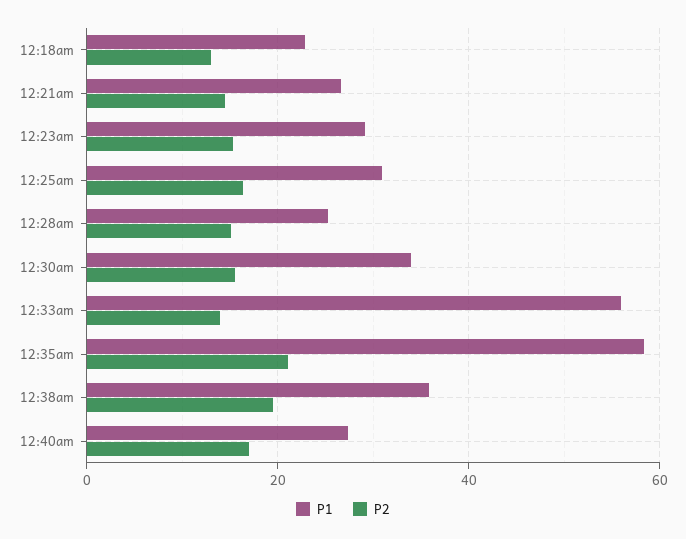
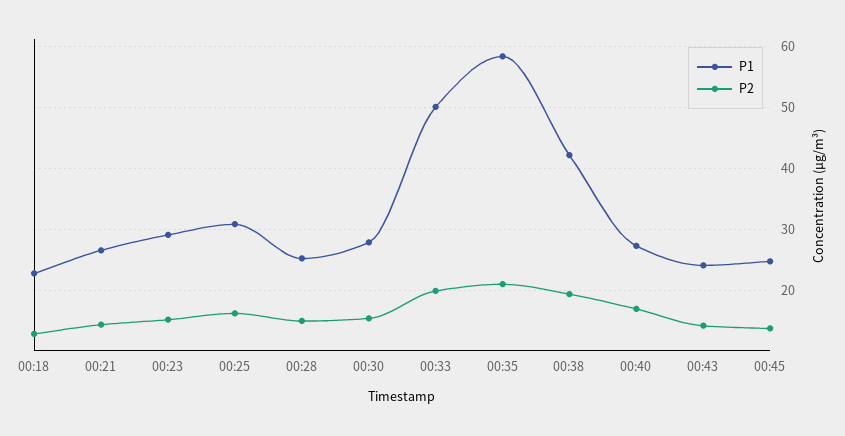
P1, 12:30am: 34 -> 28
P1, 12:33am: 56 -> 50
P2, 12:33am: 14 -> 20
P1, 12:38am: 36 -> 42
P1, 00:43: none -> 24
P2, 00:43: none -> 14
P1, 00:45: none -> 25
P2, 00:45: none -> 14

